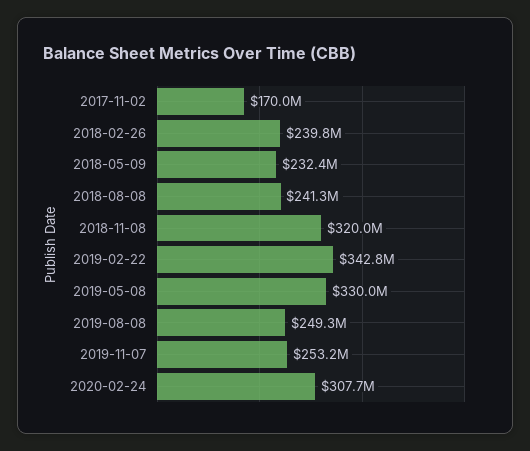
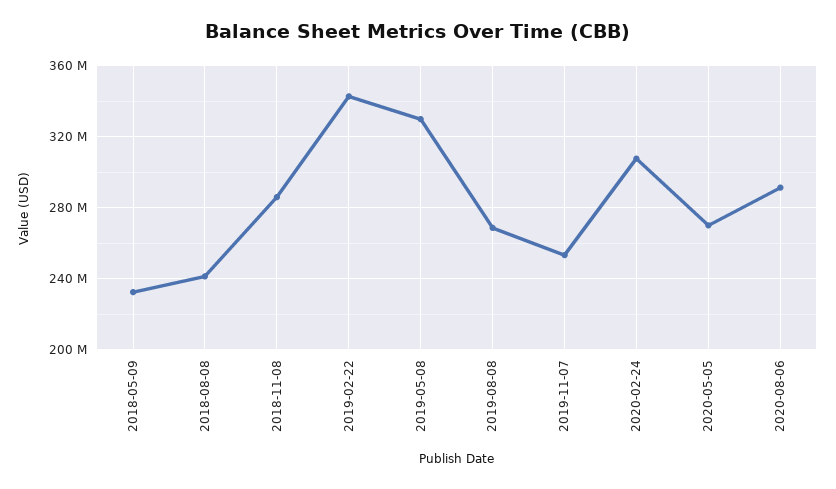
2017-11-02: 170000000 -> none
2018-02-26: 239800000 -> none
2018-11-08: 320000000 -> 285000000
2019-08-08: 249300000 -> 270000000
2020-05-05: none -> 270000000
2020-08-06: none -> 290000000

